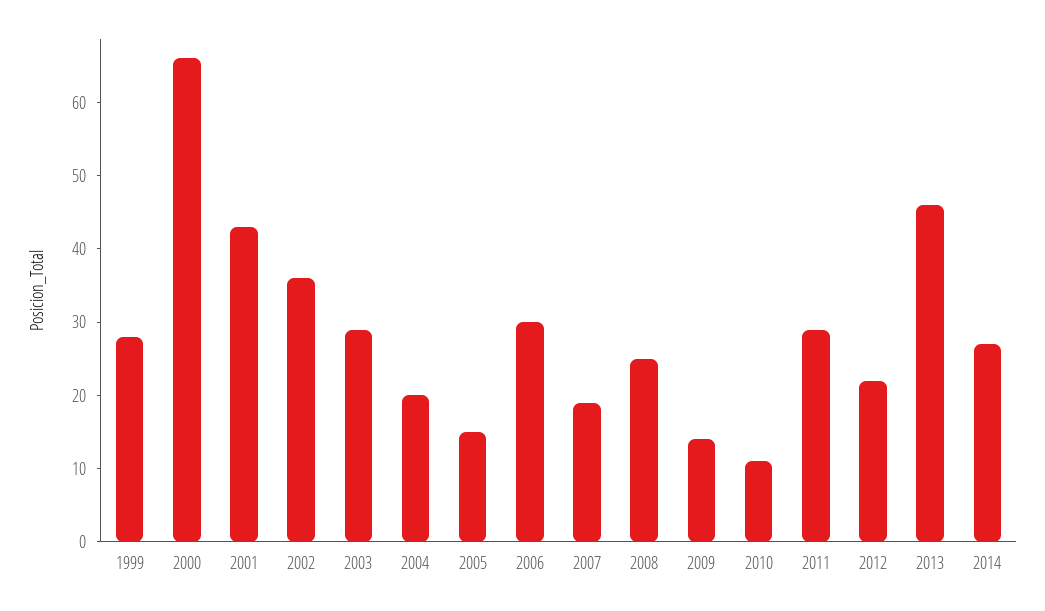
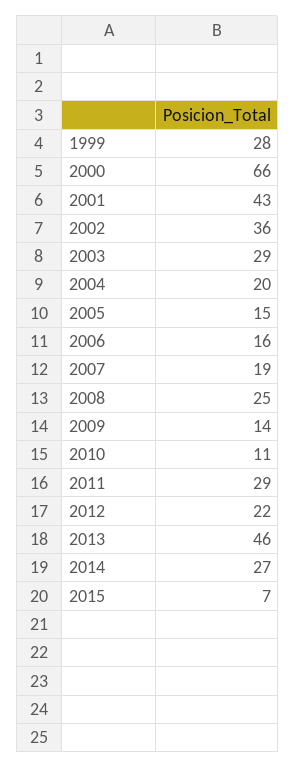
2006: 30 -> 16
2015: none -> 7

